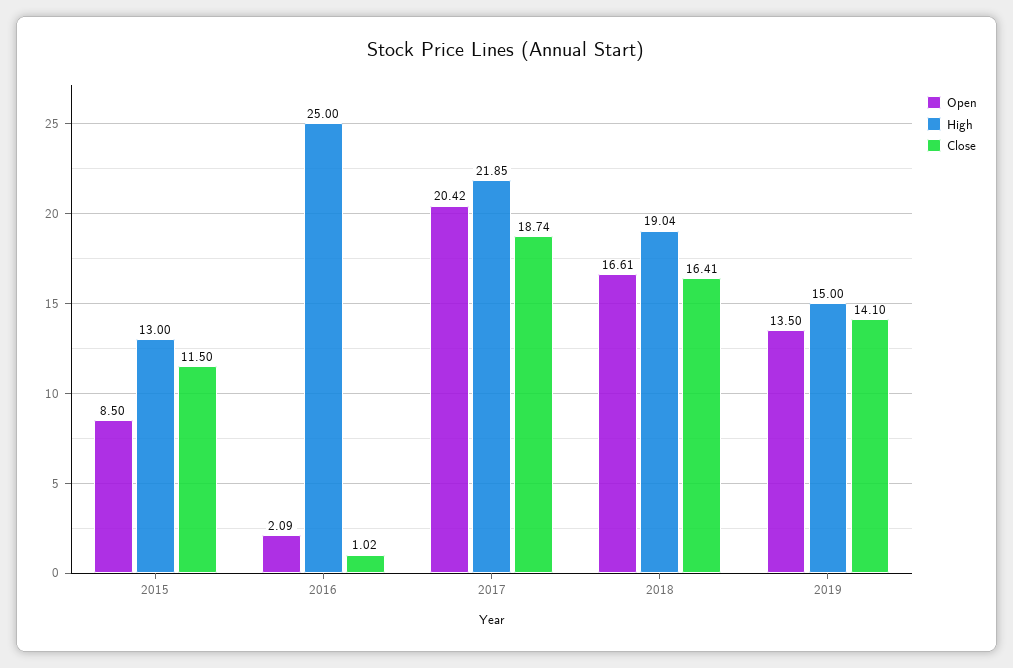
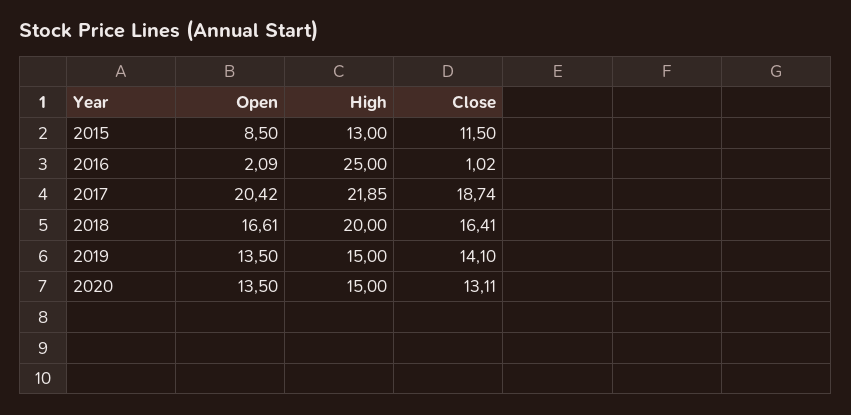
High, 2018: 19.04 -> 20
Open, 2020: none -> 13.5
High, 2020: none -> 15
Close, 2020: none -> 13.11

